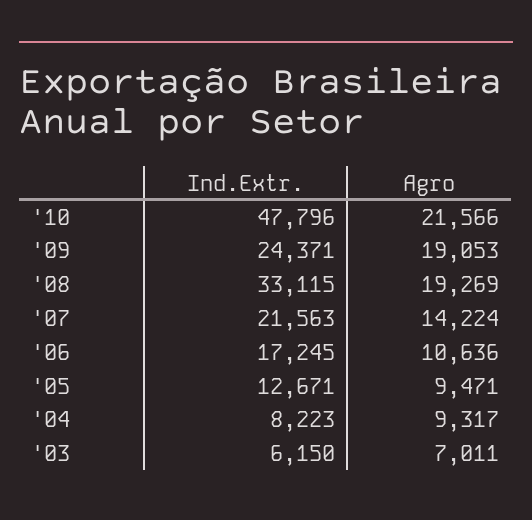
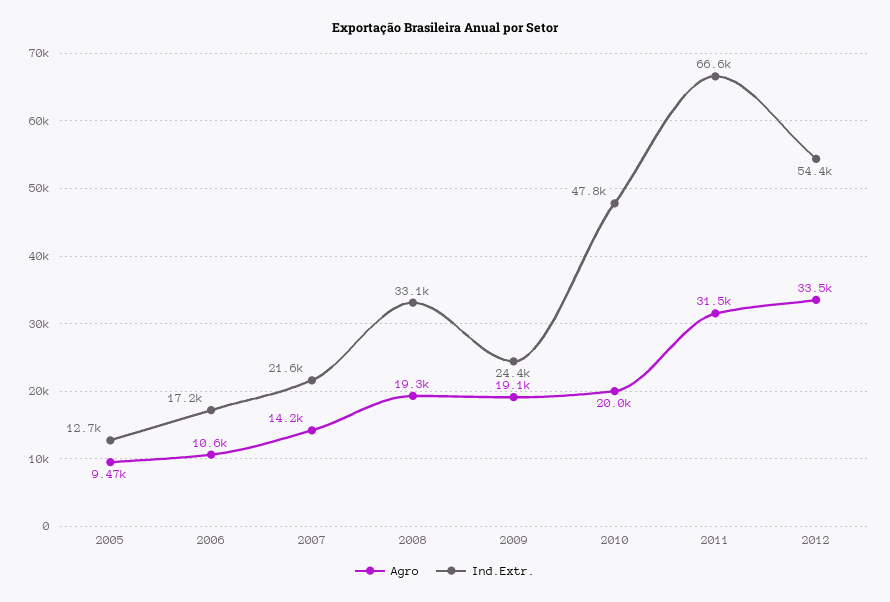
Agro, '10: 21566 -> 20000
Ind.Extr., '04: 8223 -> none
Agro, '04: 9317 -> none
Ind.Extr., '03: 6150 -> none
Agro, '03: 7011 -> none
Agro, 2011: none -> 31500
Ind.Extr., 2011: none -> 66600
Agro, 2012: none -> 33500
Ind.Extr., 2012: none -> 54400

